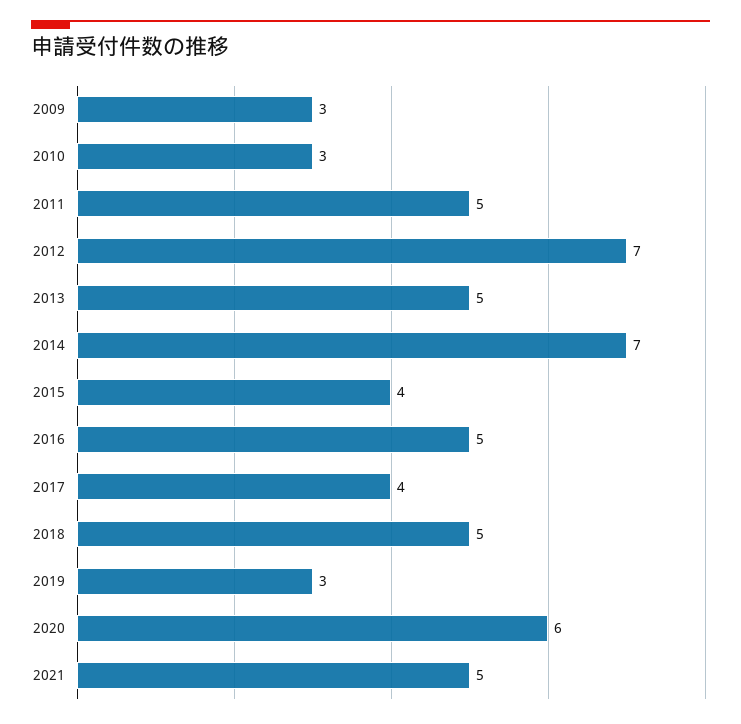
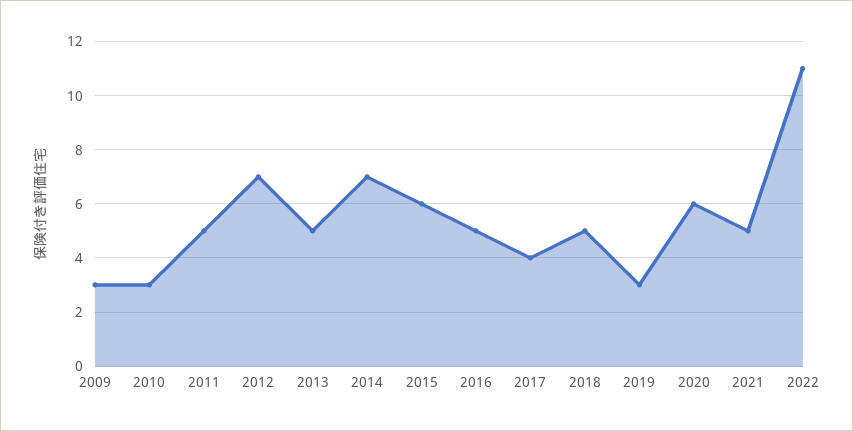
2015: 4 -> 6
2022: none -> 11

